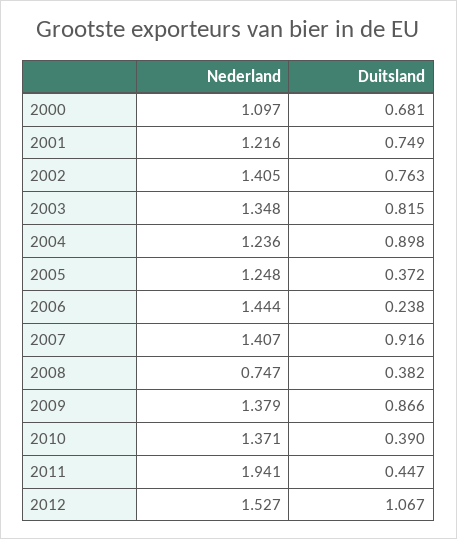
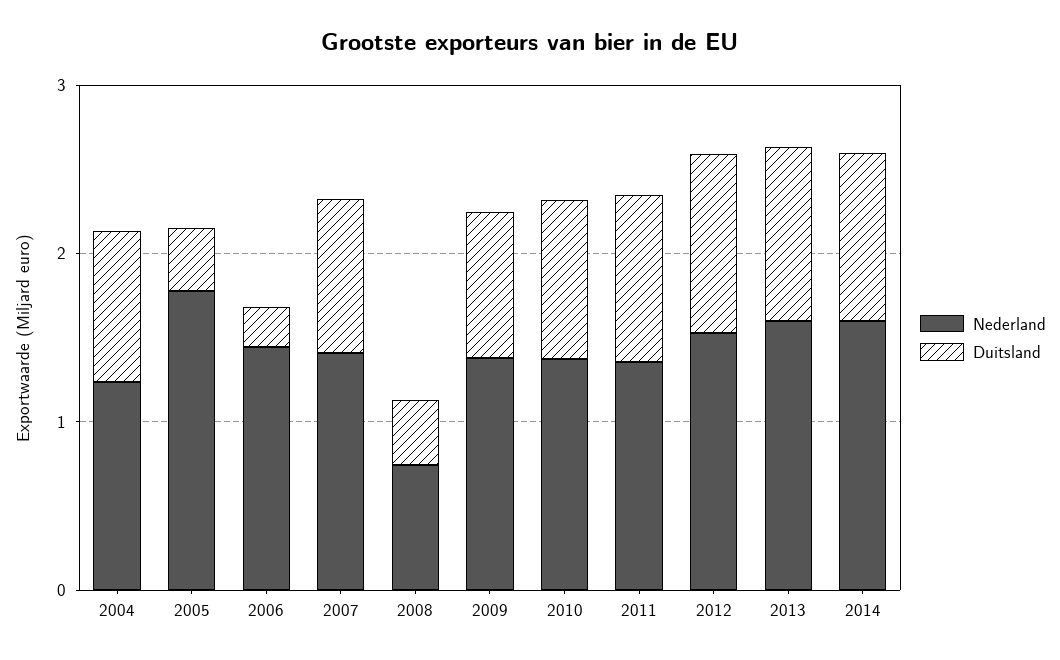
Nederland, 2000: 1.097 -> none
Duitsland, 2000: 0.681 -> none
Nederland, 2001: 1.216 -> none
Duitsland, 2001: 0.749 -> none
Nederland, 2002: 1.405 -> none
Duitsland, 2002: 0.763 -> none
Nederland, 2003: 1.348 -> none
Duitsland, 2003: 0.815 -> none
Nederland, 2005: 1.248 -> 1.8
Duitsland, 2010: 0.39 -> 1
Nederland, 2011: 1.941 -> 1.4
Duitsland, 2011: 0.447 -> 1
Nederland, 2013: none -> 1.6
Duitsland, 2013: none -> 1
Nederland, 2014: none -> 1.6
Duitsland, 2014: none -> 1

